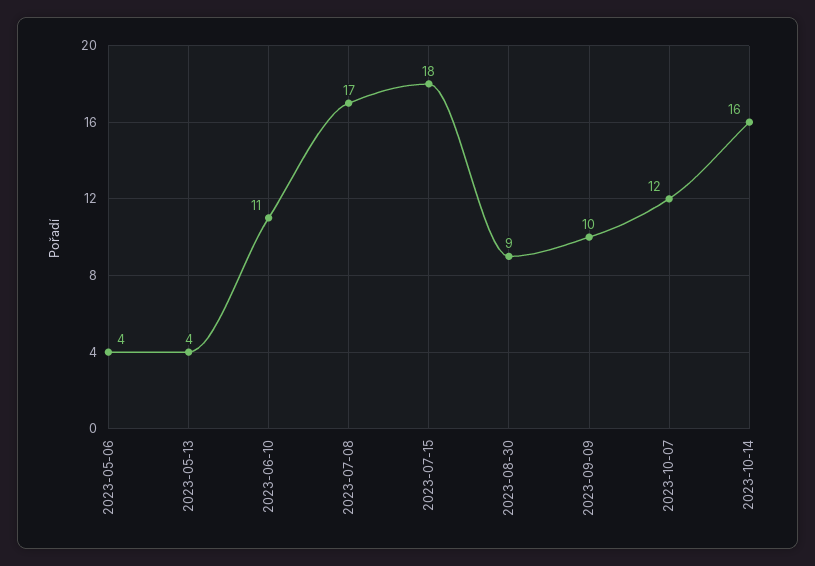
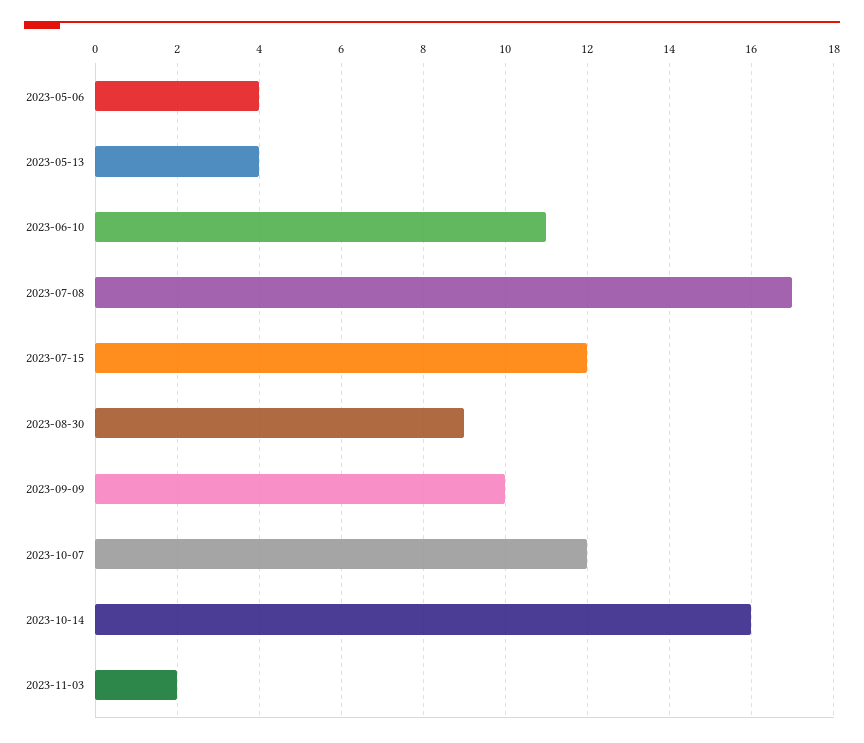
2023-07-15: 18 -> 12
2023-11-03: none -> 2

